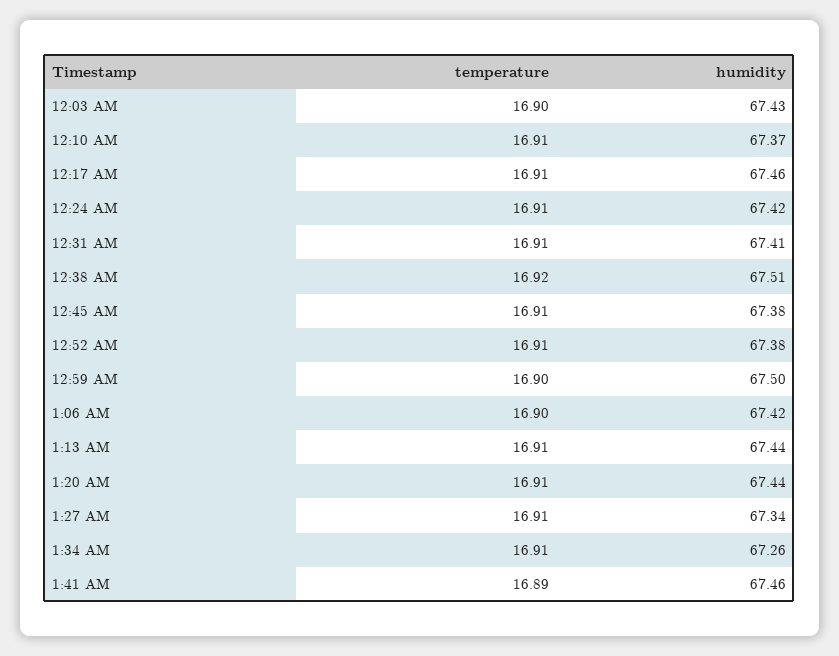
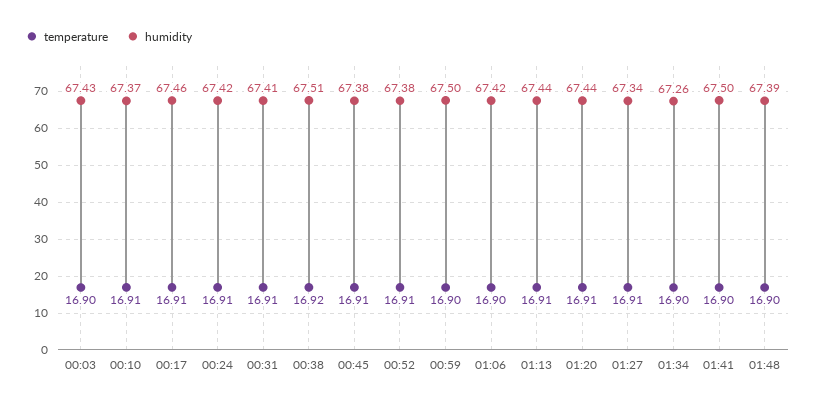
temperature, 1:34 AM: 16.91 -> 16.9
temperature, 1:41 AM: 16.89 -> 16.9
humidity, 1:41 AM: 67.46 -> 67.5
temperature, 01:48: none -> 16.9
humidity, 01:48: none -> 67.39

